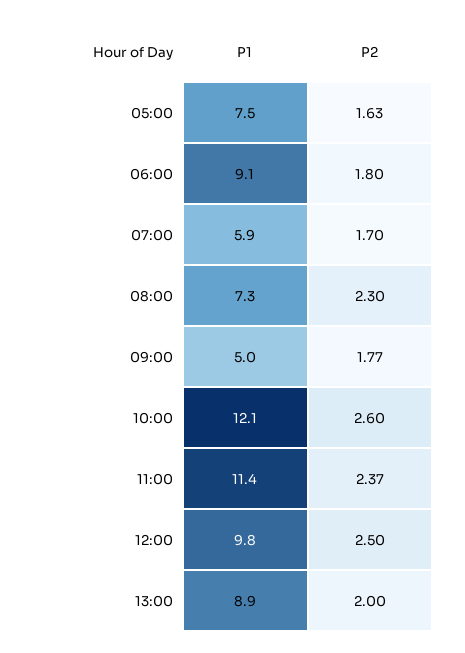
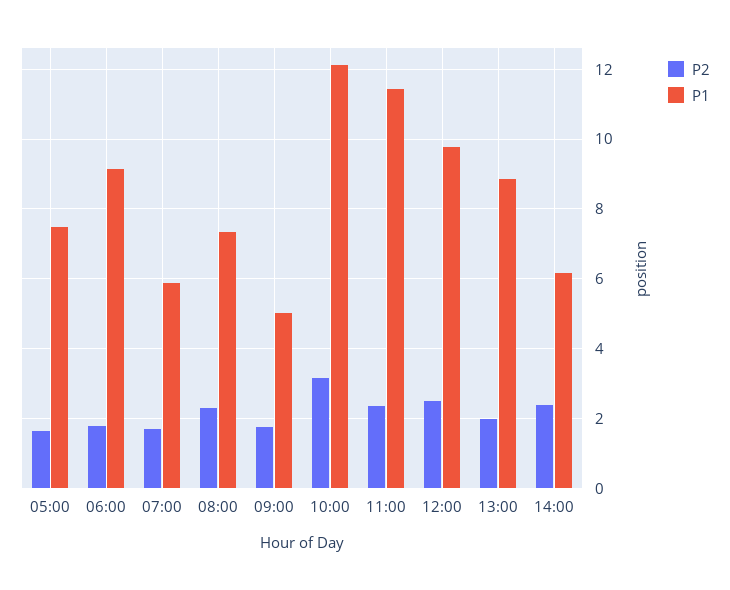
P2, 10:00: 2.6 -> 3.2
P2, 14:00: none -> 2.4
P1, 14:00: none -> 6.2

